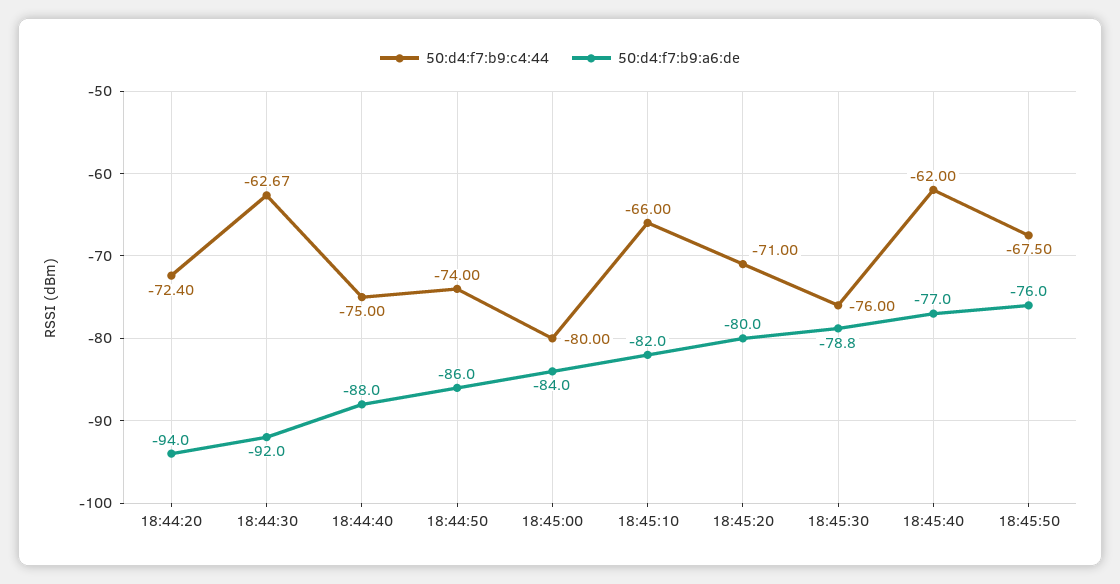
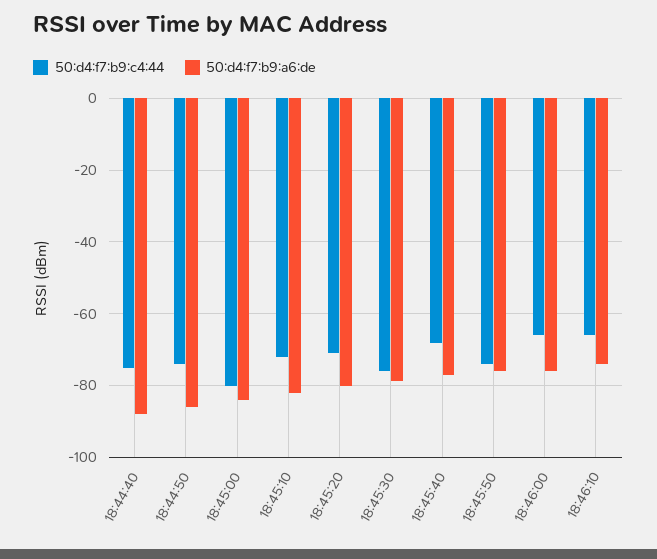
50:d4:f7:b9:c4:44, 18:44:20: -72.4 -> none
50:d4:f7:b9:a6:de, 18:44:20: -94 -> none
50:d4:f7:b9:c4:44, 18:44:30: -62.67 -> none
50:d4:f7:b9:a6:de, 18:44:30: -92 -> none
50:d4:f7:b9:c4:44, 18:45:10: -66 -> -72
50:d4:f7:b9:c4:44, 18:45:40: -62 -> -68
50:d4:f7:b9:c4:44, 18:45:50: -67.5 -> -74
50:d4:f7:b9:c4:44, 18:46:00: none -> -66
50:d4:f7:b9:a6:de, 18:46:00: none -> -76
50:d4:f7:b9:c4:44, 18:46:10: none -> -66
50:d4:f7:b9:a6:de, 18:46:10: none -> -74

